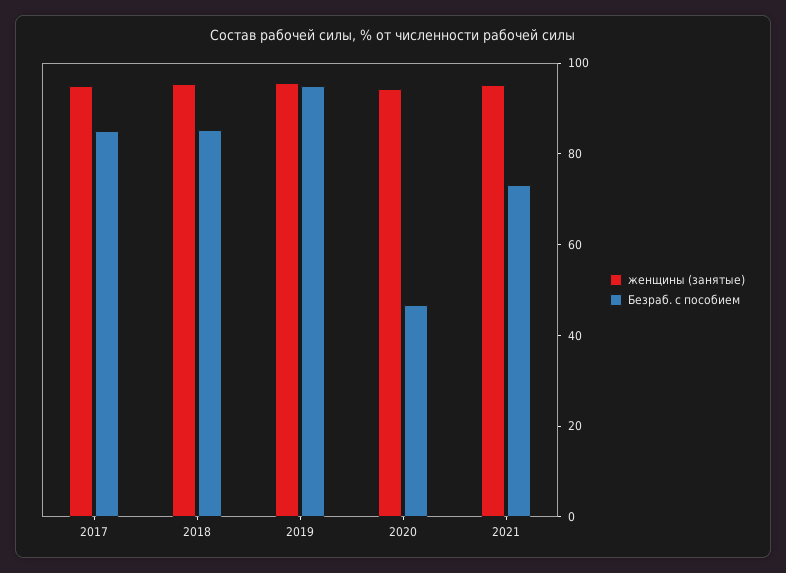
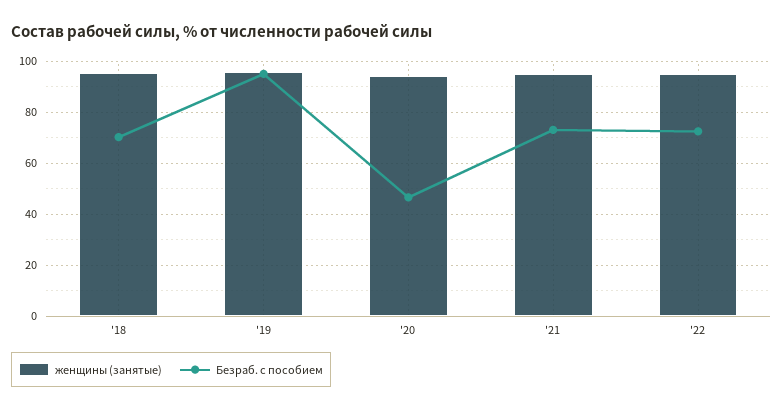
женщины (занятые), 2017: 95 -> none
Безраб. с пособием, 2017: 85 -> none
Безраб. с пособием, 2018: 85 -> 70
женщины (занятые), '22: none -> 95
Безраб. с пособием, '22: none -> 72.5

